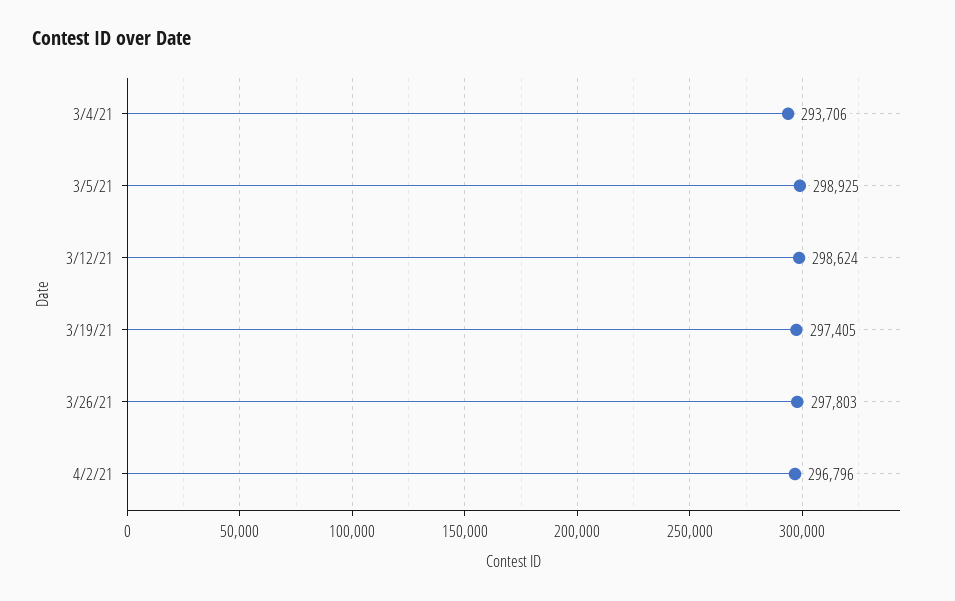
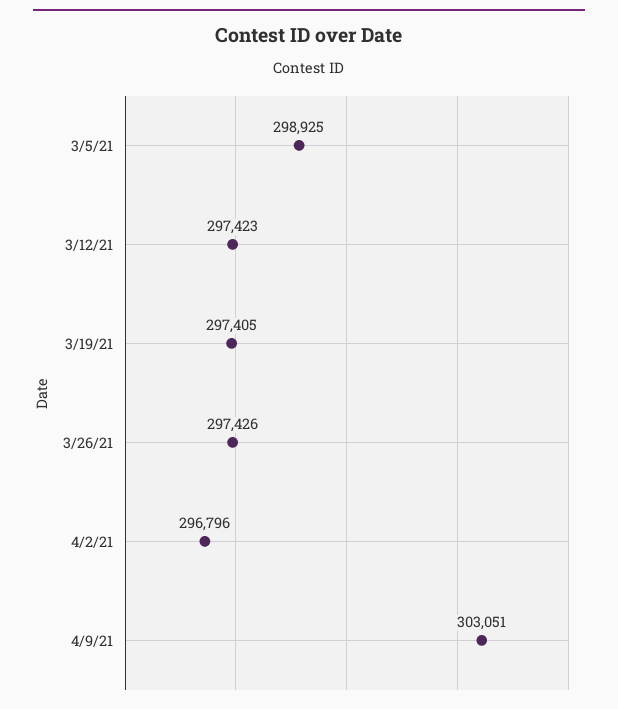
3/4/21: 293706 -> none
3/12/21: 298624 -> 297423
3/26/21: 297803 -> 297426
4/9/21: none -> 303051

